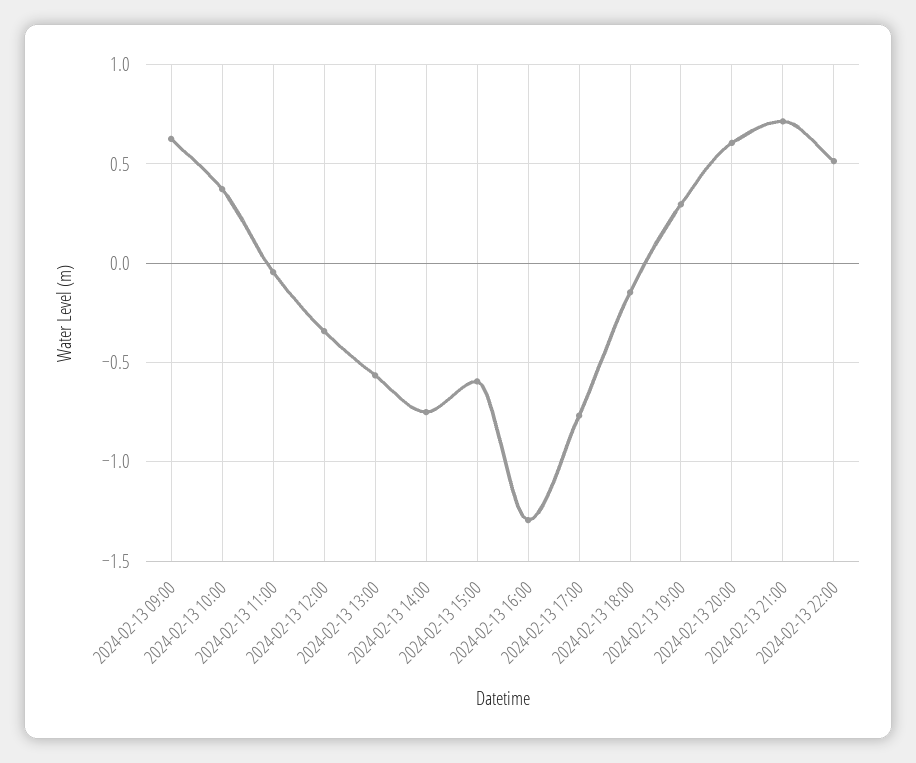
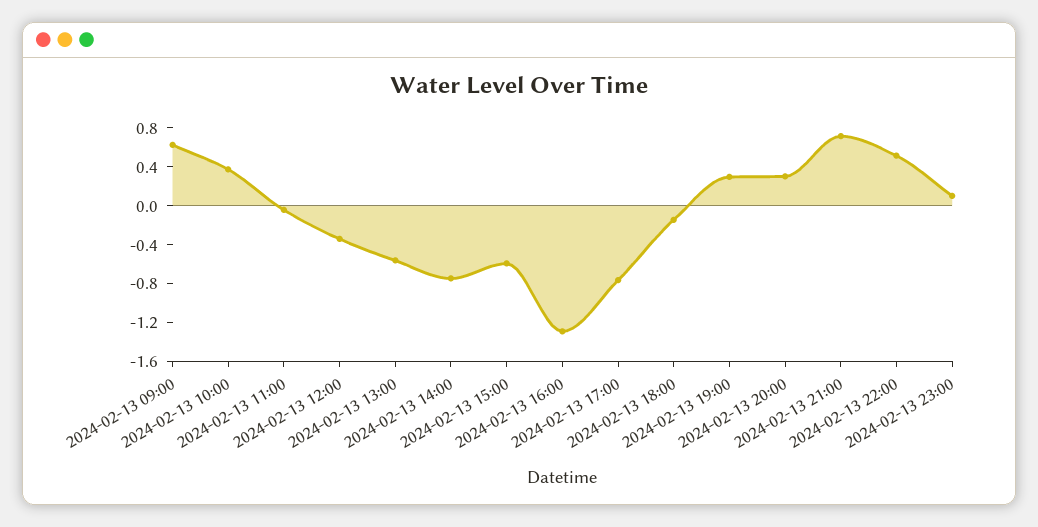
2024-02-13 20:00: 0.6 -> 0.3
2024-02-13 23:00: none -> 0.1

